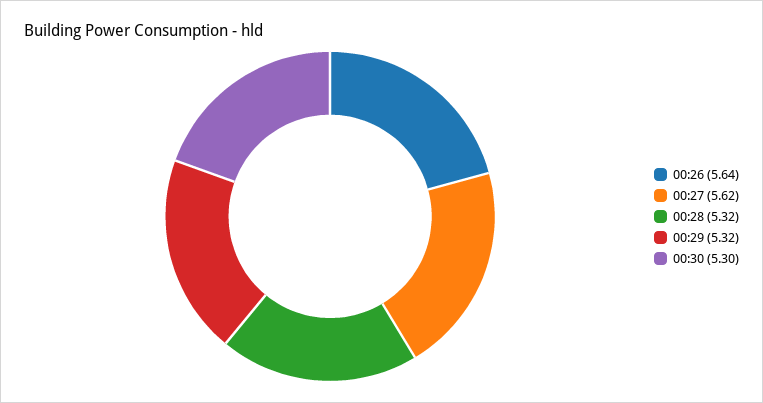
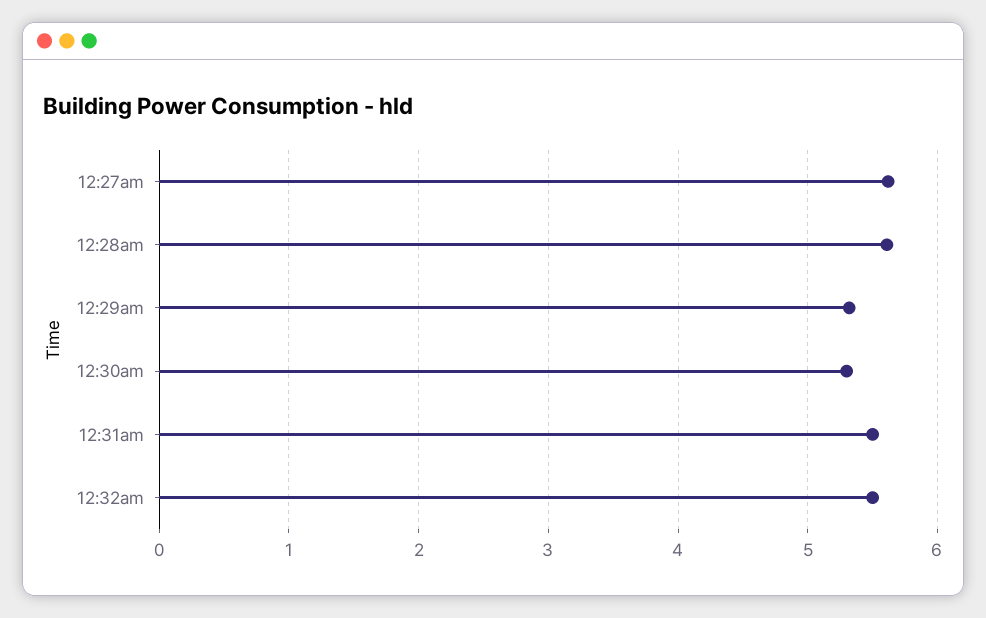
00:26: 5.64 -> none
00:28: 5.32 -> 5.6
12:31am: none -> 5.5
12:32am: none -> 5.5

